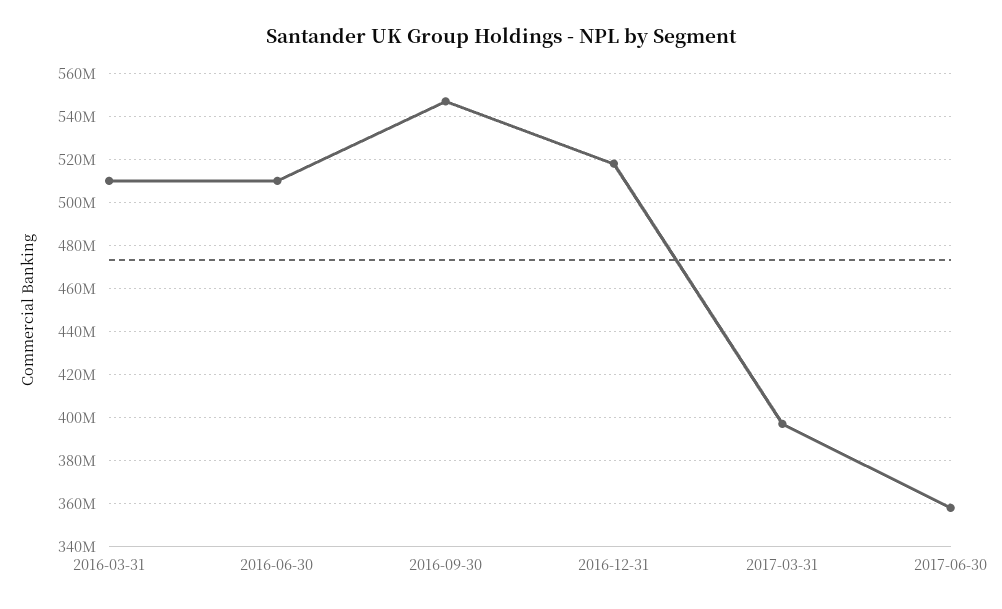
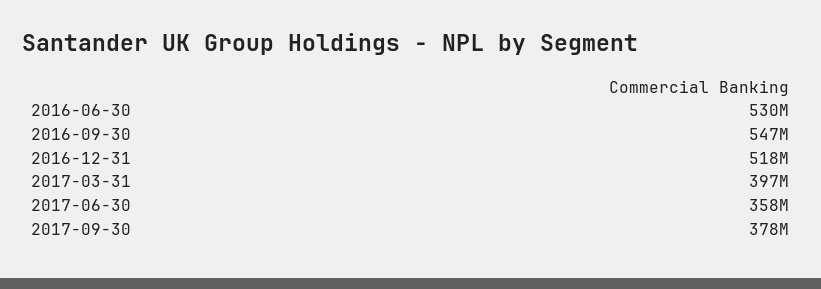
2016-03-31: 510000000 -> none
2016-06-30: 510000000 -> 530000000
2017-09-30: none -> 378000000

